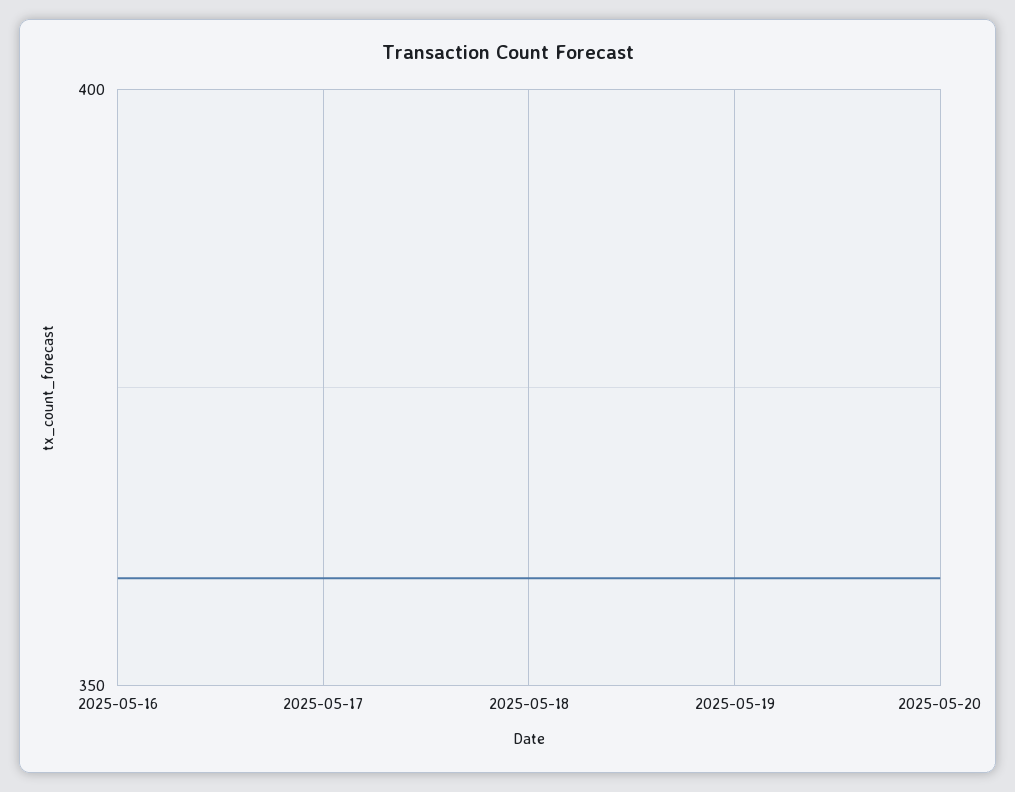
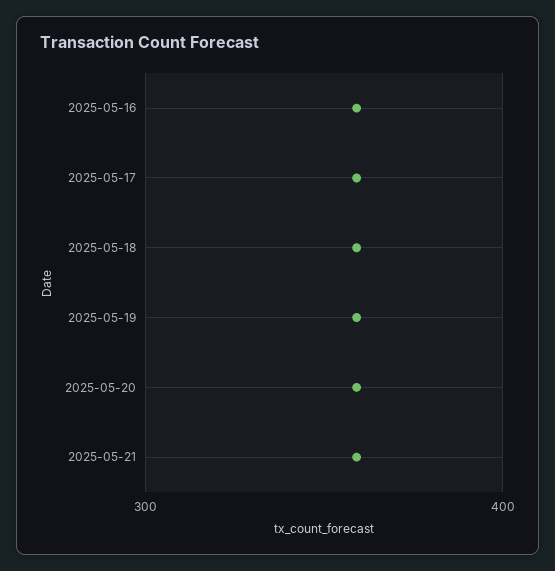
2025-05-21: none -> 360

